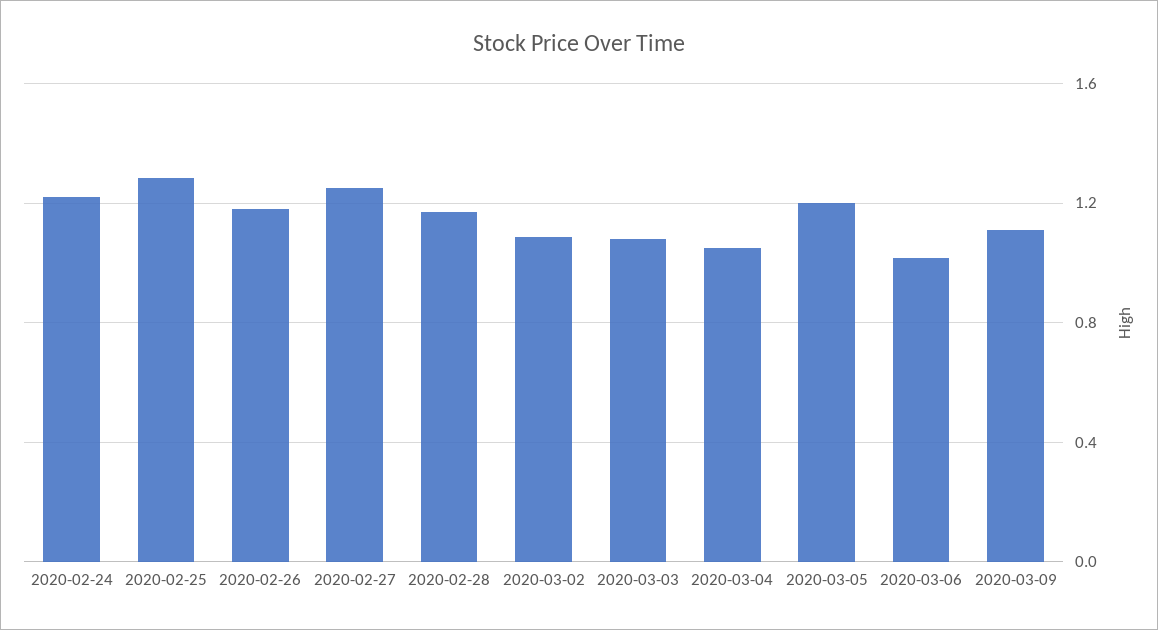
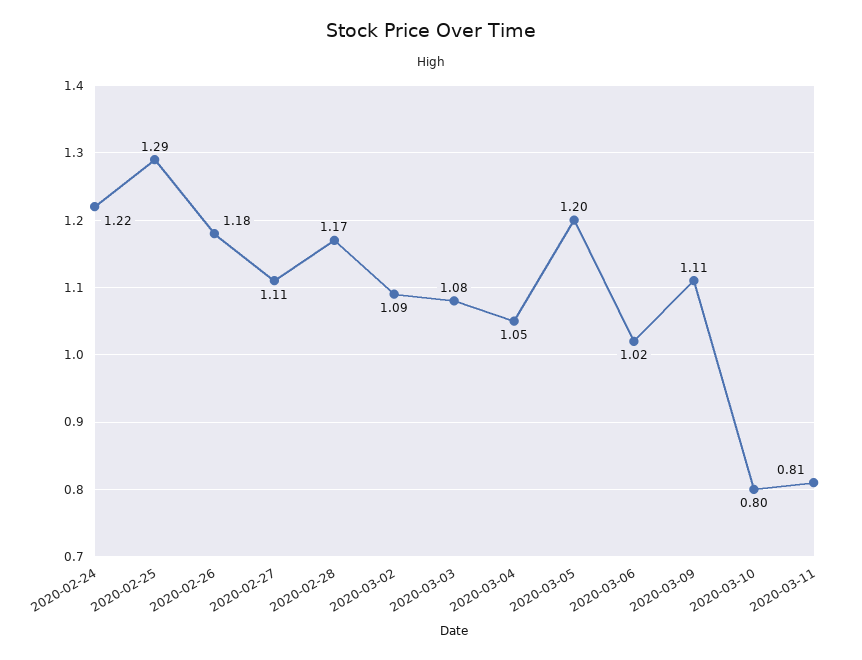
2020-02-27: 1.25 -> 1.11
2020-03-10: none -> 0.8
2020-03-11: none -> 0.81

